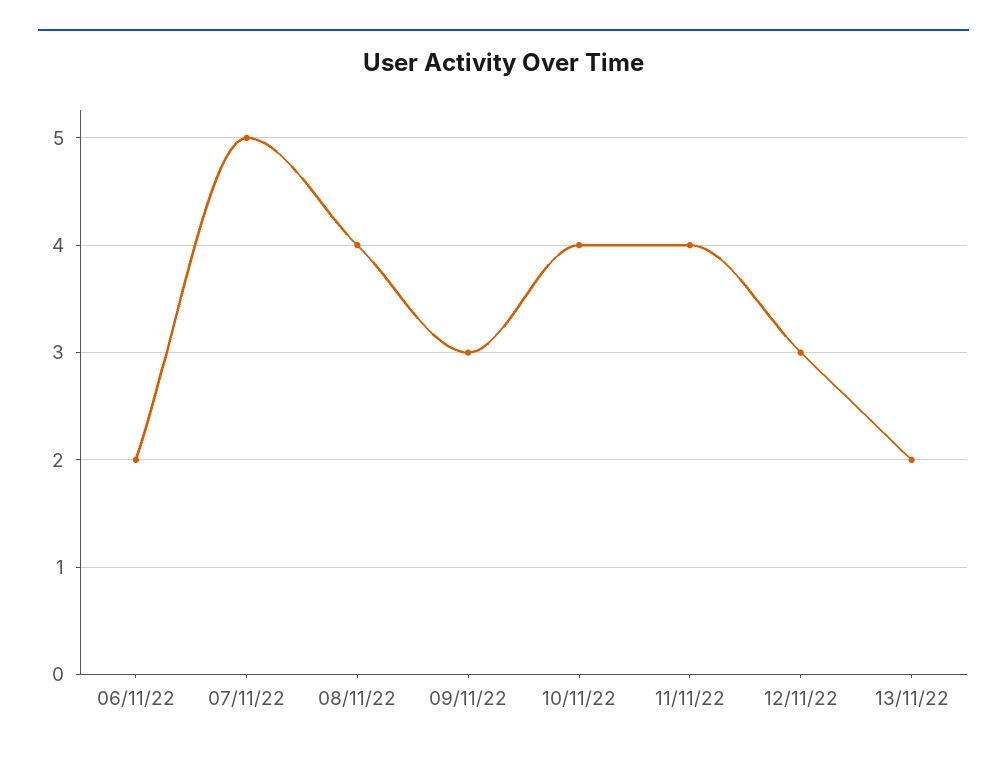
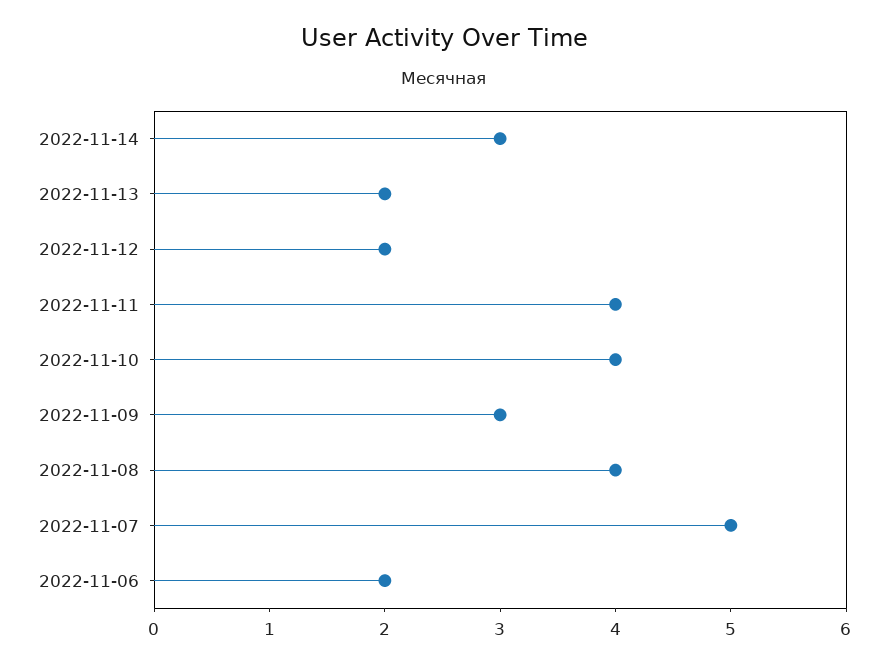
12/11/22: 3 -> 2
2022-11-14: none -> 3

